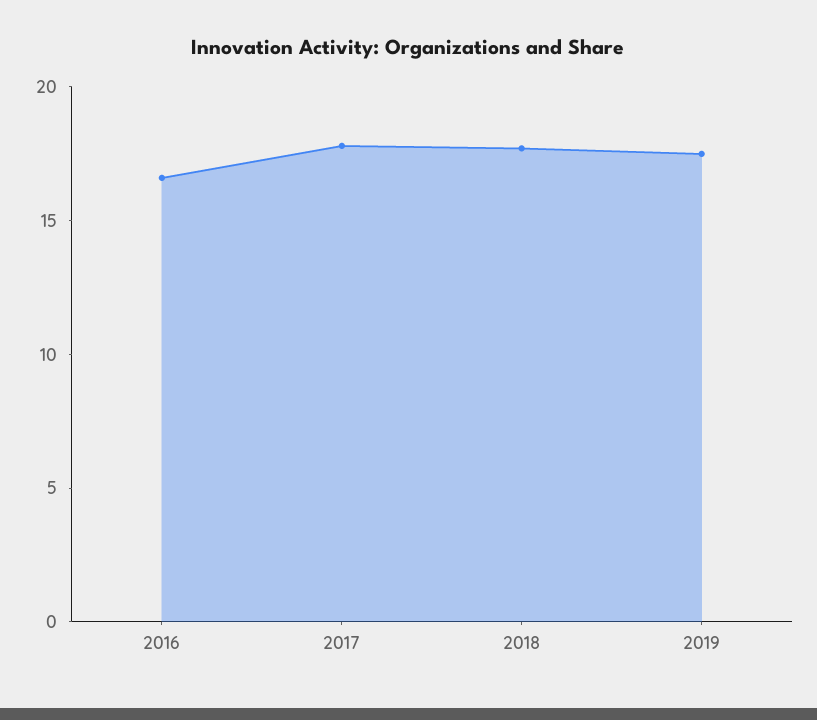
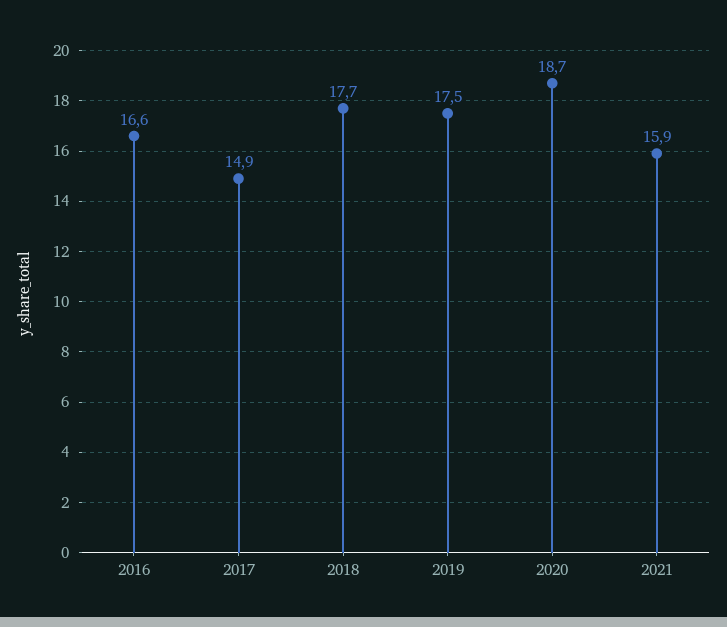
2017: 18 -> 14.9
2020: none -> 18.7
2021: none -> 15.9

